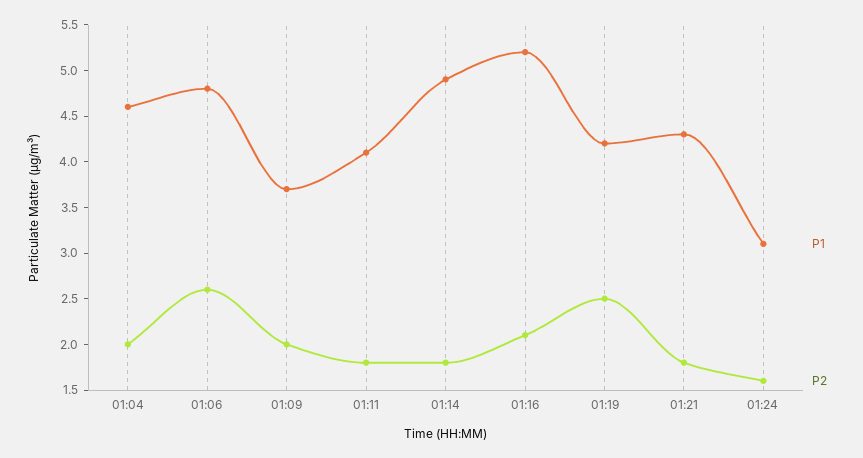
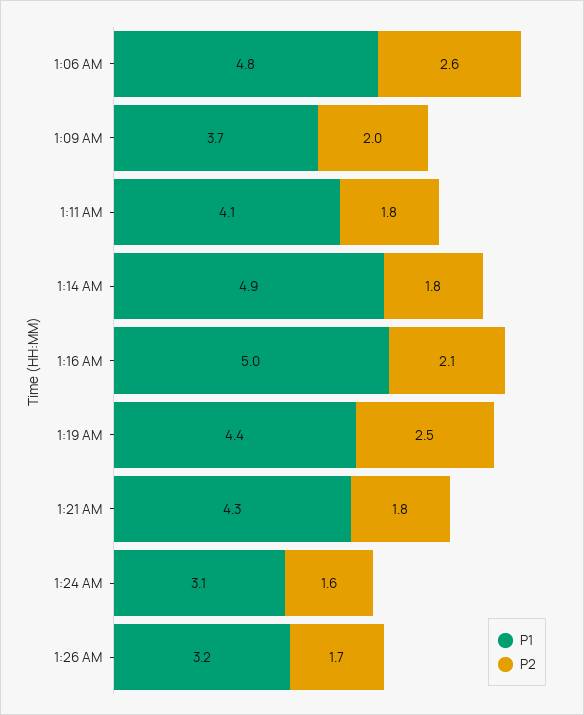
P1, 01:04: 4.6 -> none
P2, 01:04: 2 -> none
P1, 01:16: 5.2 -> 5
P1, 01:19: 4.2 -> 4.4
P1, 1:26 AM: none -> 3.2
P2, 1:26 AM: none -> 1.7

